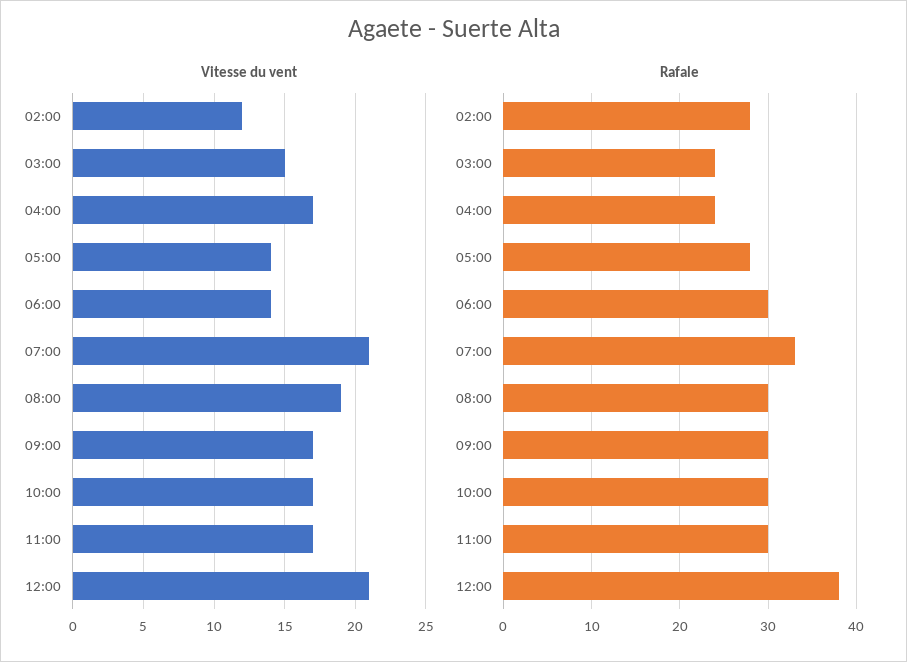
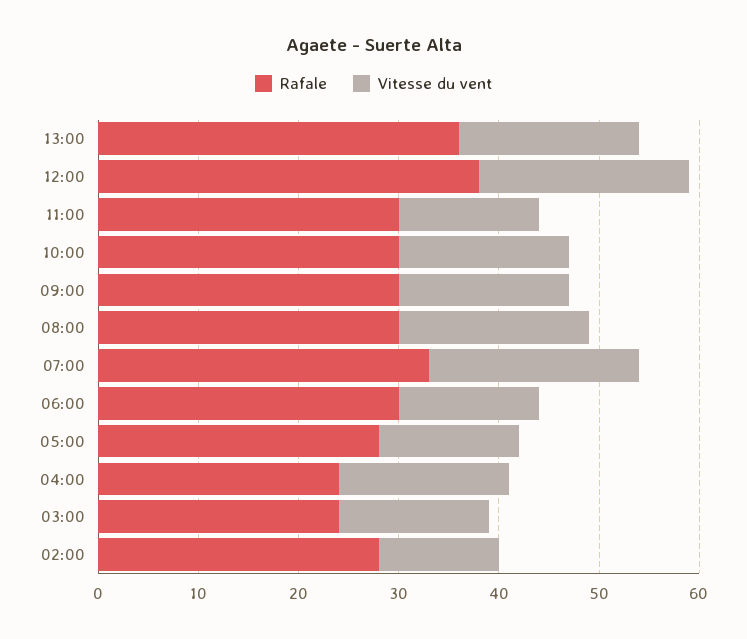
Vitesse du vent, 11:00: 17 -> 14
Rafale, 13:00: none -> 36
Vitesse du vent, 13:00: none -> 18

